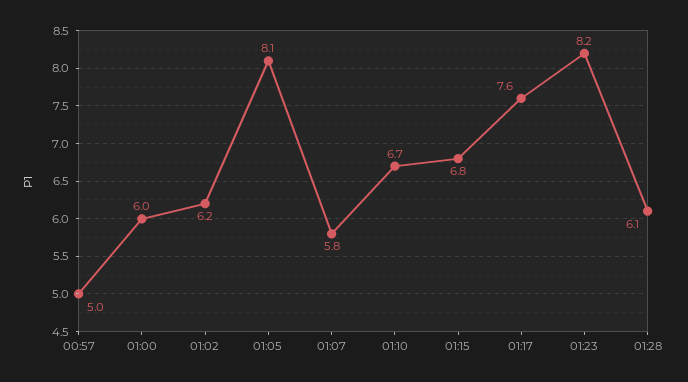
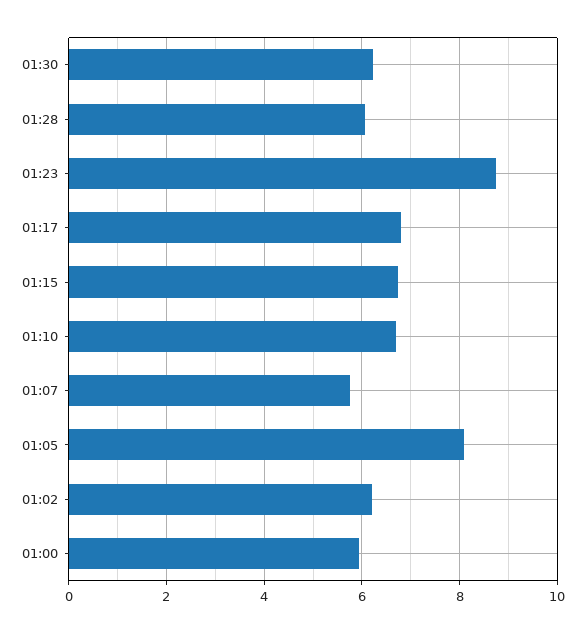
00:57: 5 -> none
01:17: 7.6 -> 6.8
01:23: 8.2 -> 8.8
01:30: none -> 6.2

